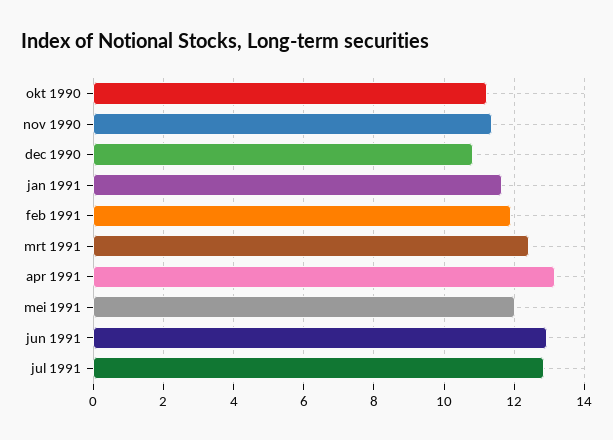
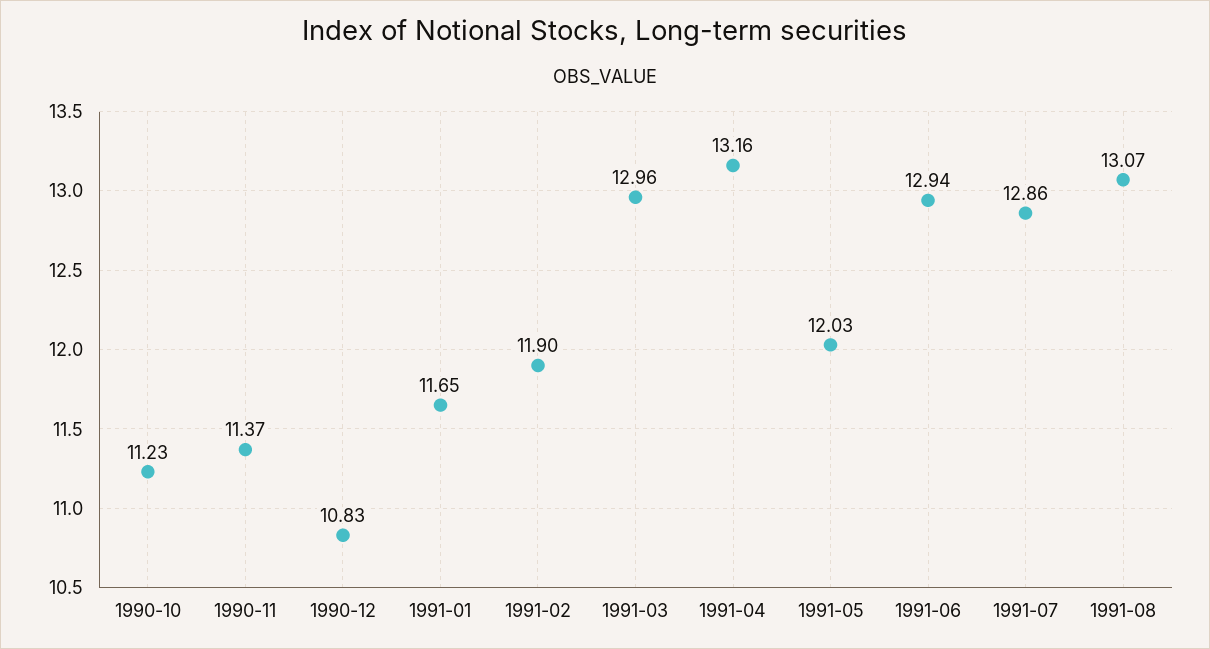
mrt 1991: 12.4 -> 12.96
1991-08: none -> 13.07

